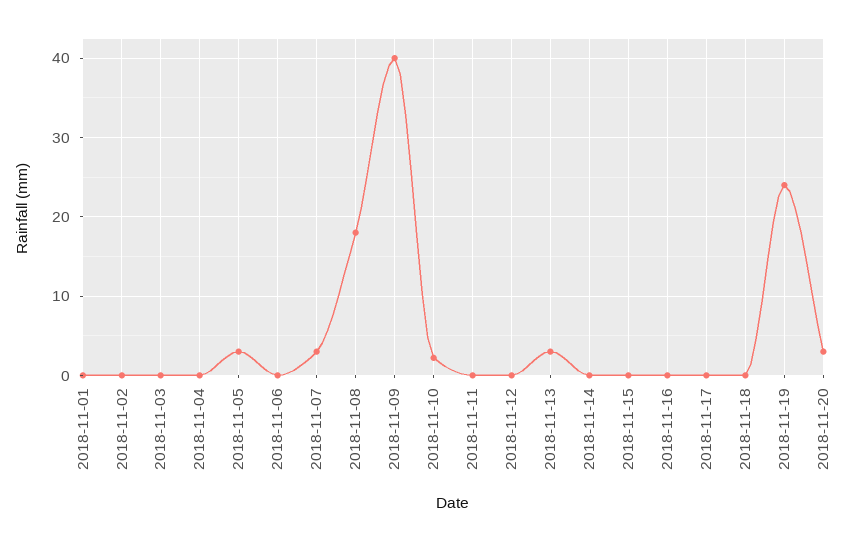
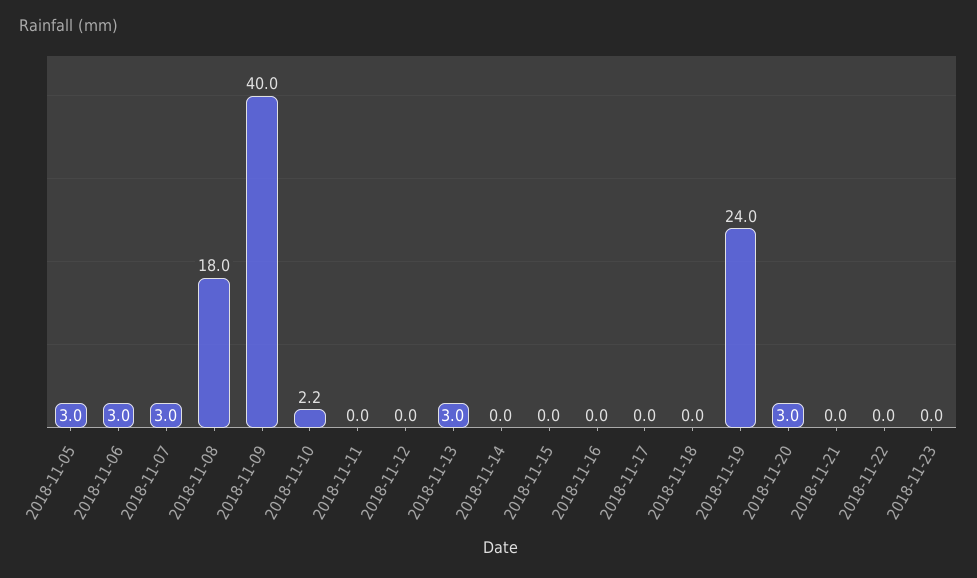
2018-11-01: 0 -> none
2018-11-02: 0 -> none
2018-11-03: 0 -> none
2018-11-04: 0 -> none
2018-11-06: 0 -> 3
2018-11-21: none -> 0
2018-11-22: none -> 0
2018-11-23: none -> 0

